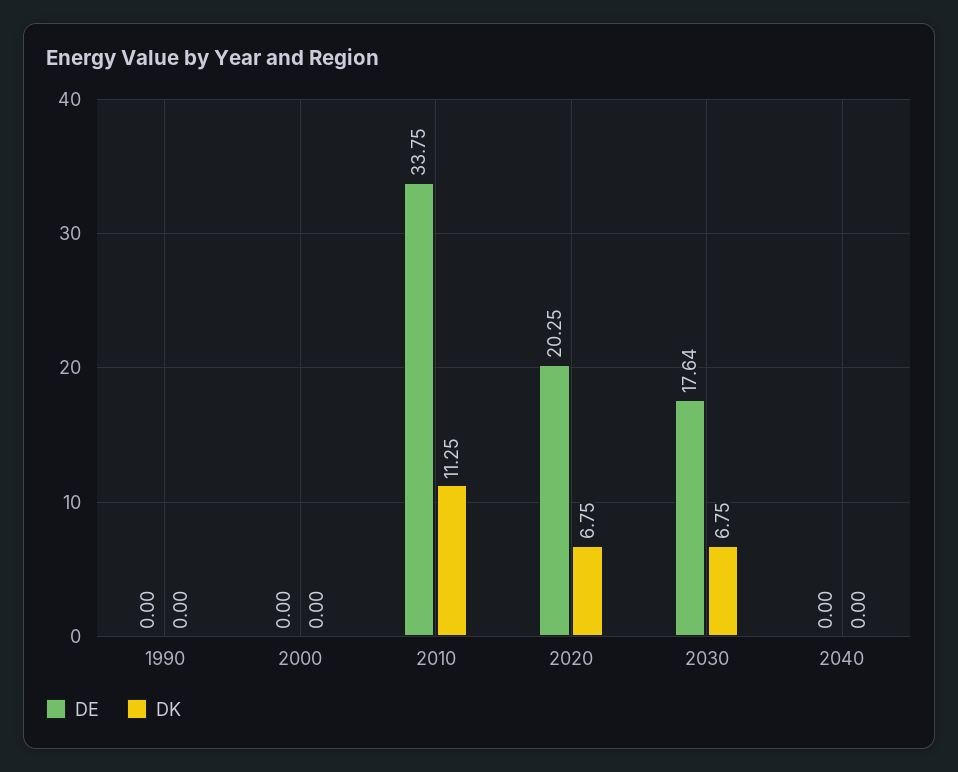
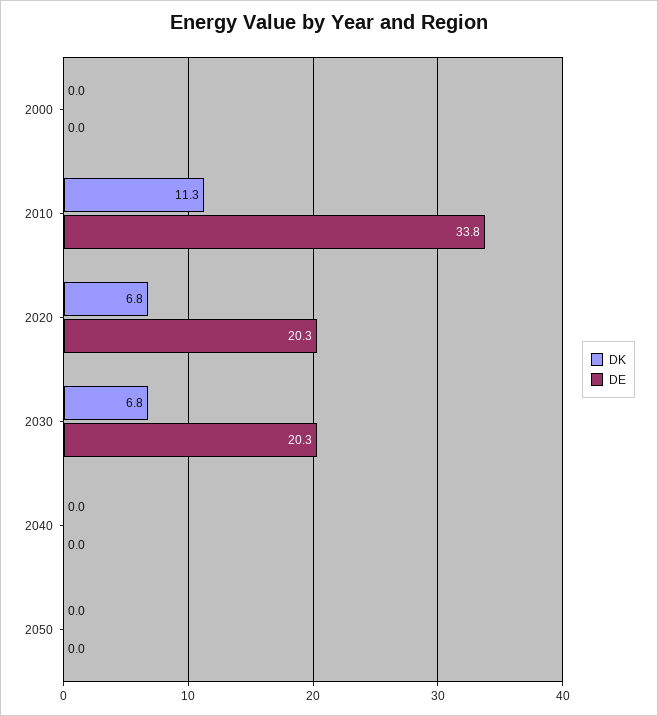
DE, 1990: 0 -> none
DK, 1990: 0 -> none
DE, 2030: 17.64 -> 20.3
DK, 2050: none -> 0
DE, 2050: none -> 0

